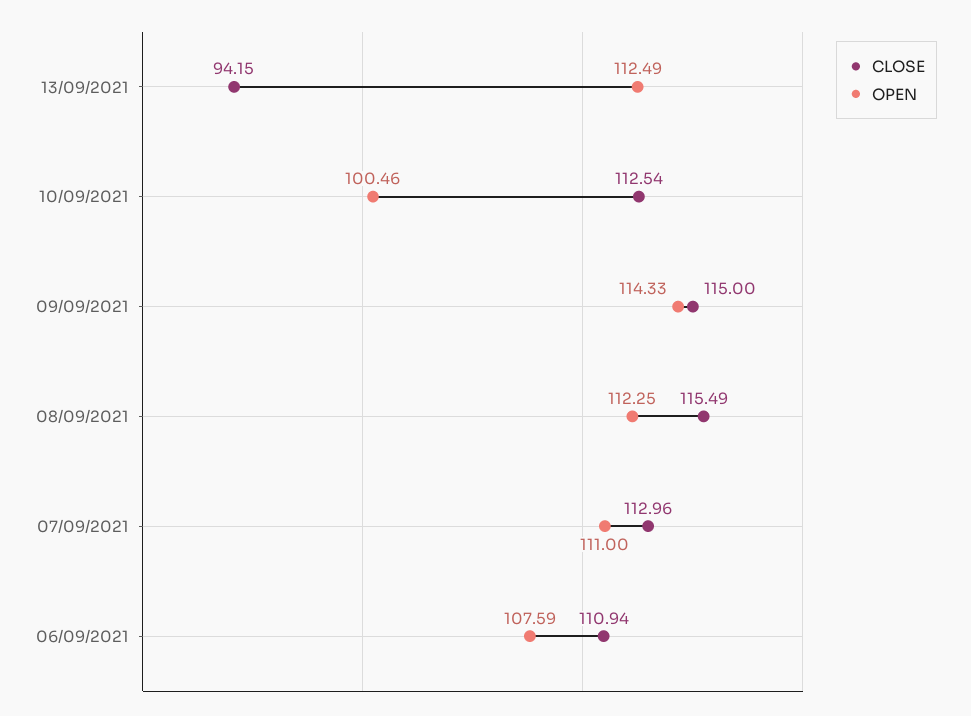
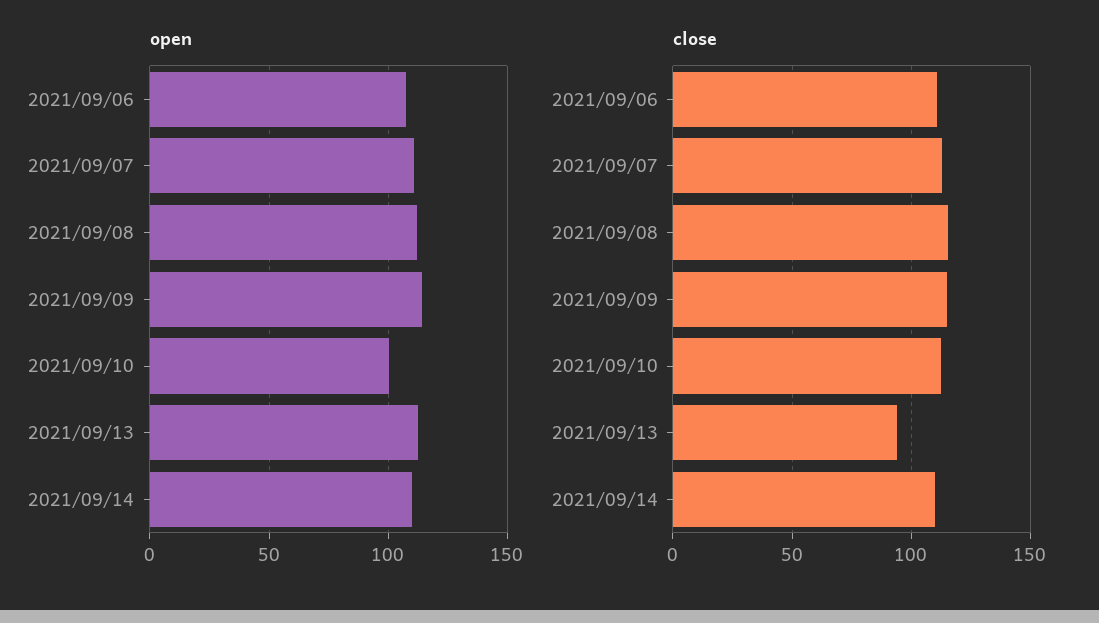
OPEN, 2021/09/14: none -> 110
CLOSE, 2021/09/14: none -> 110

